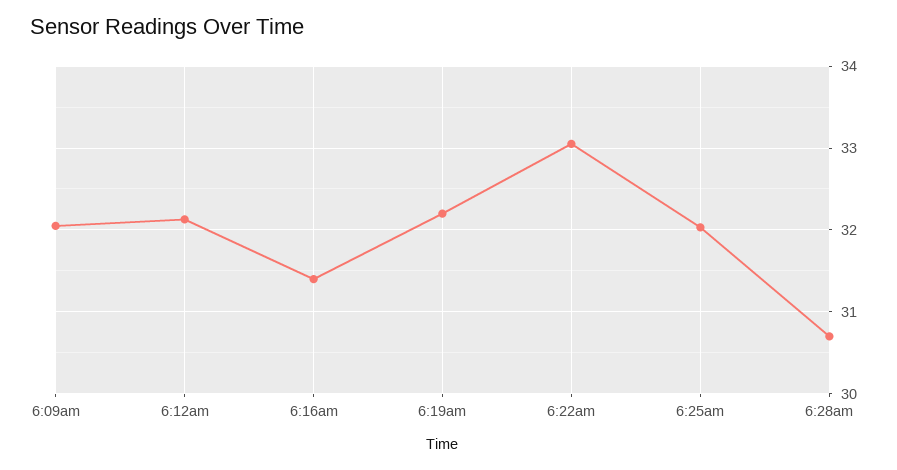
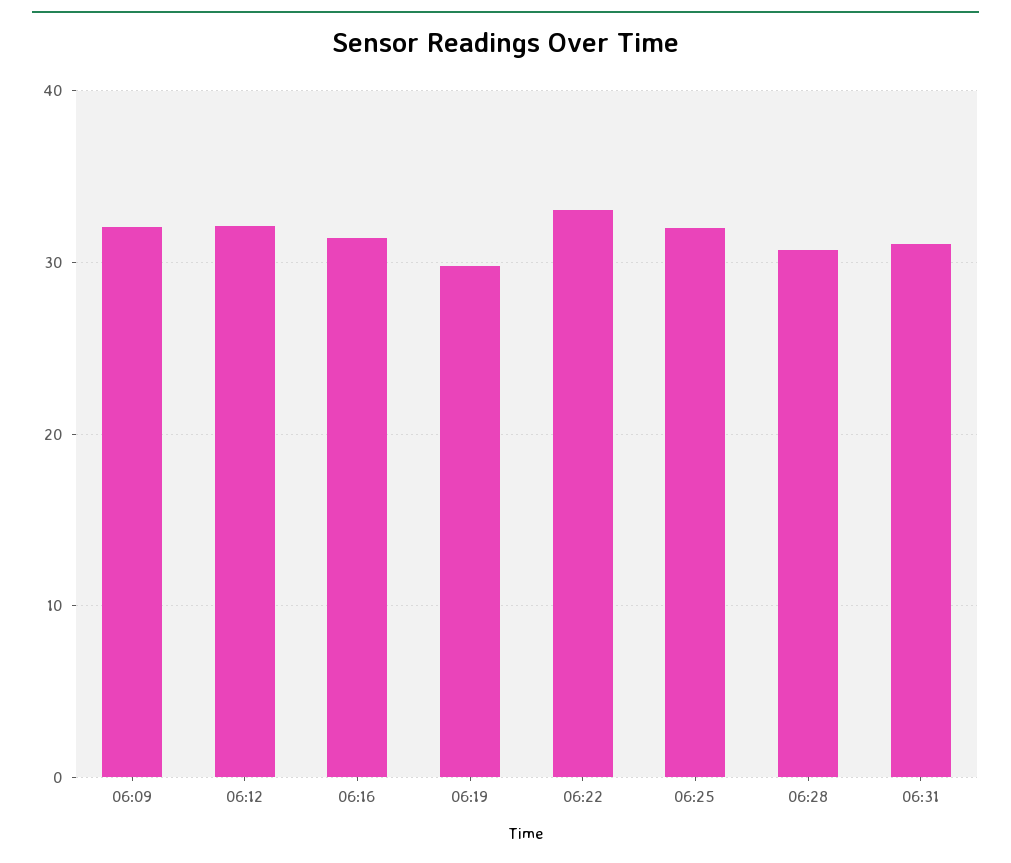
6:19am: 32.2 -> 30
06:31: none -> 31

